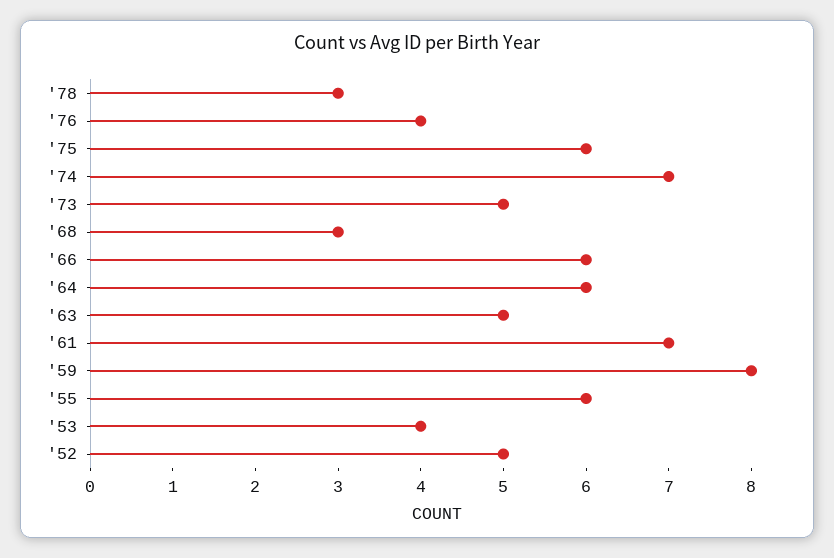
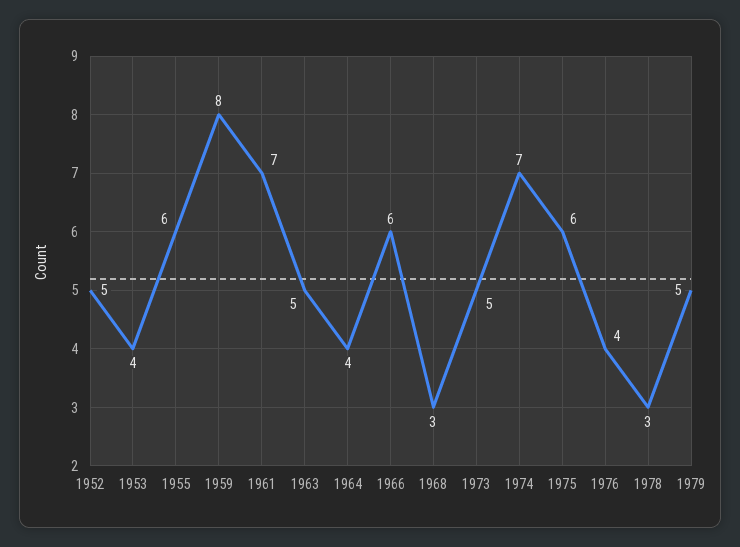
'64: 6 -> 4
1979: none -> 5

